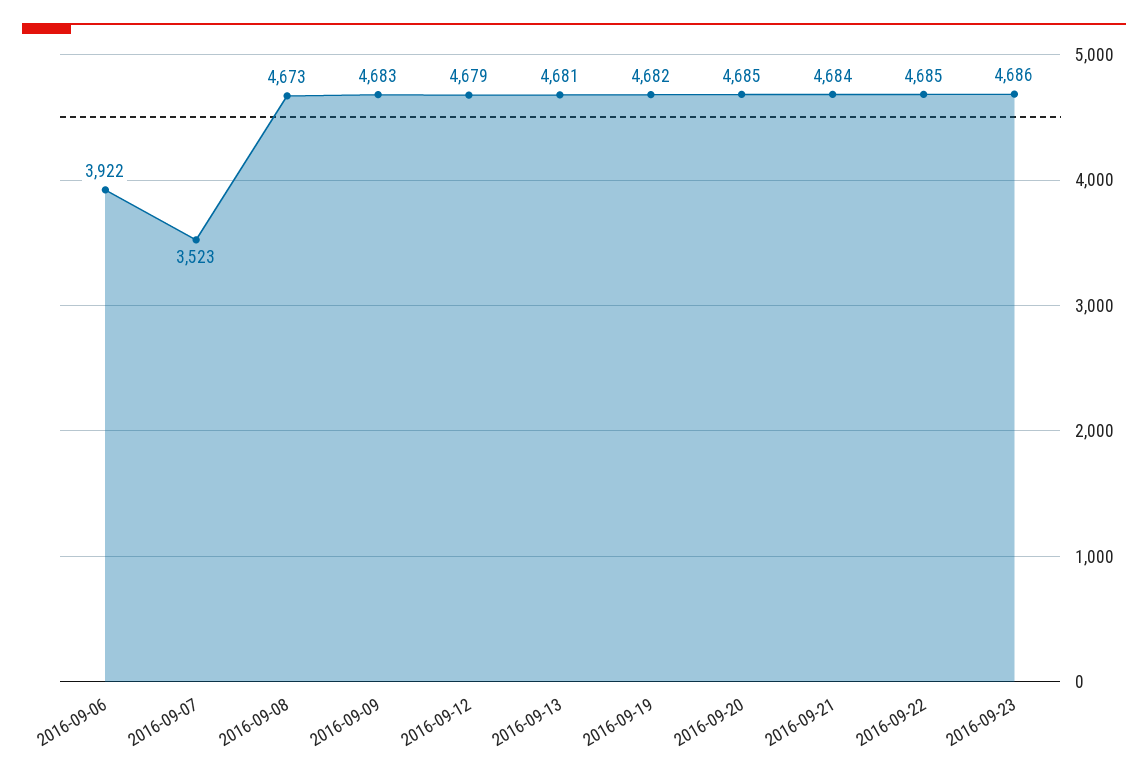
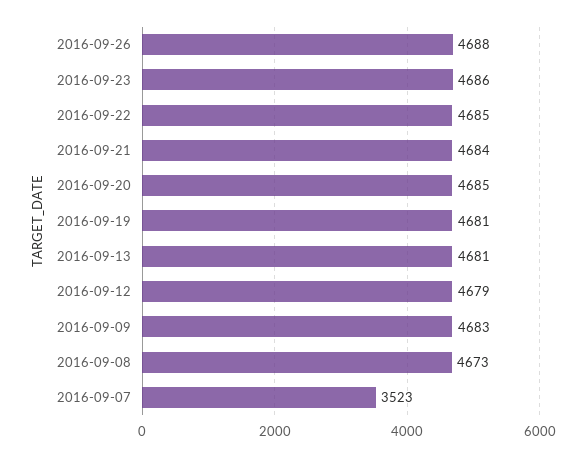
2016-09-06: 3922 -> none
2016-09-19: 4682 -> 4681
2016-09-26: none -> 4688

